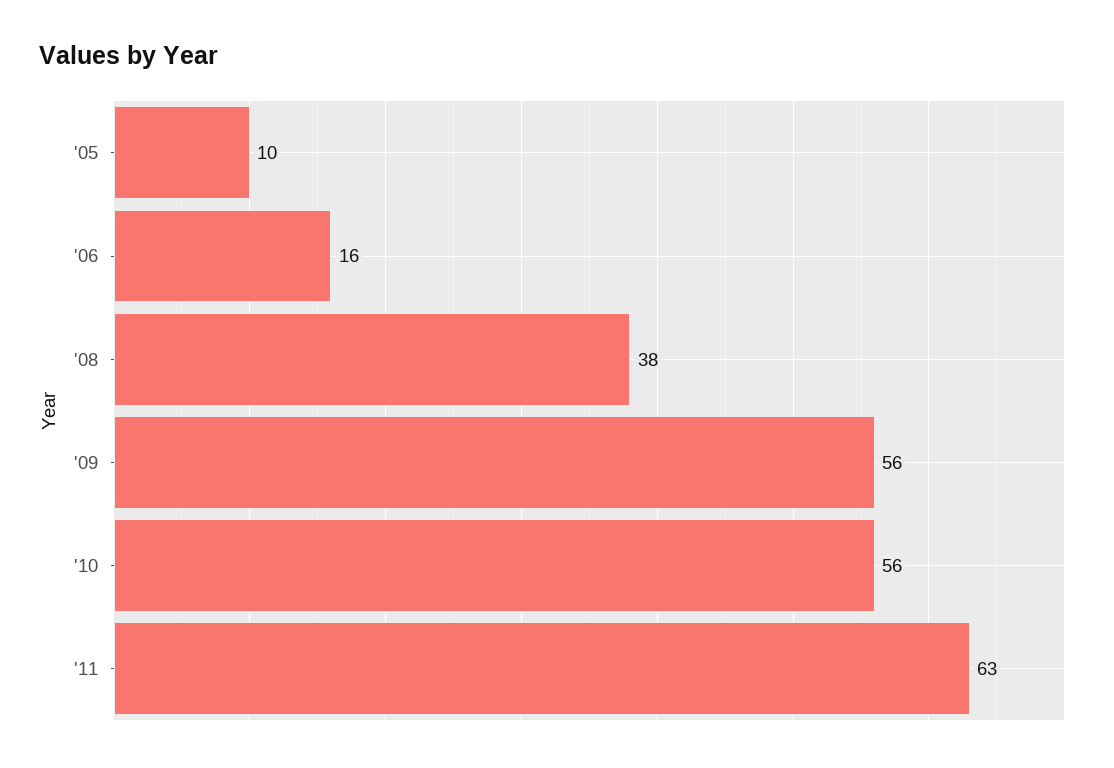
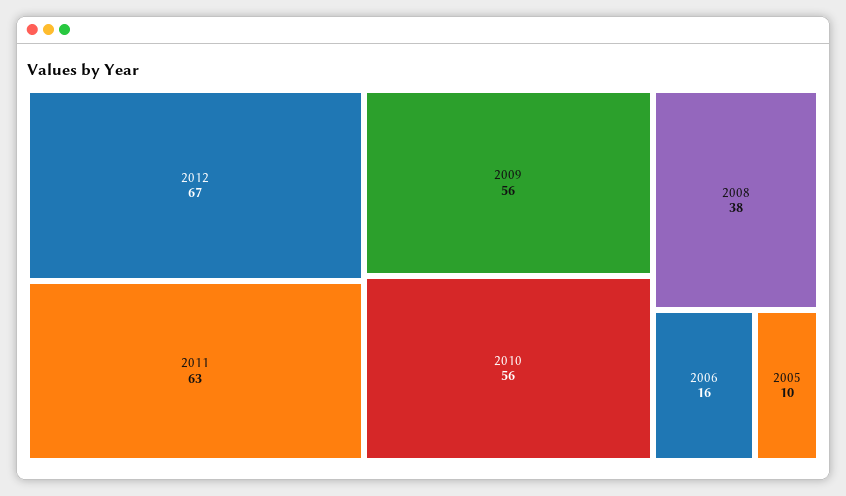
2012: none -> 67

